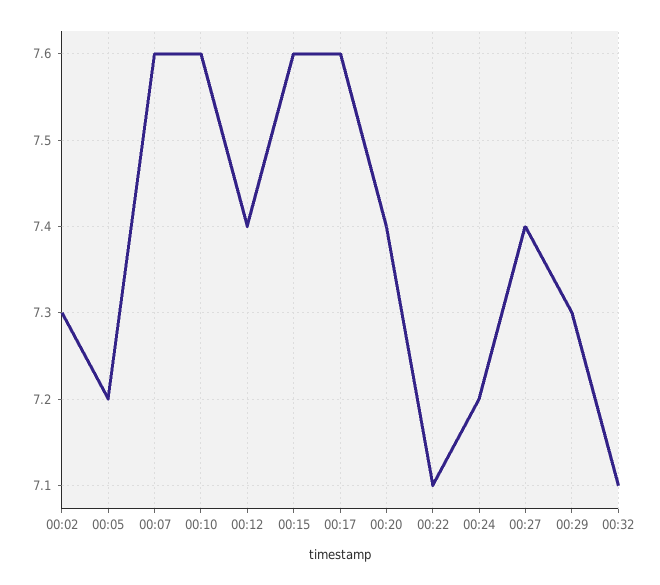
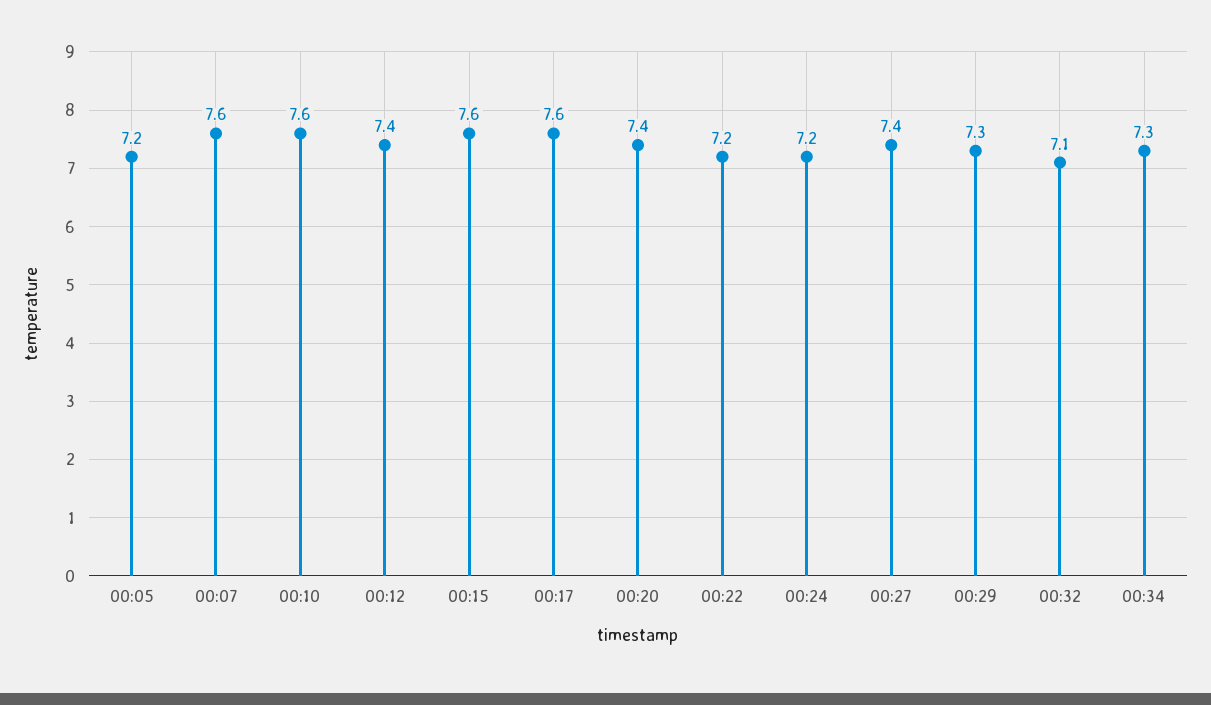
00:02: 7.3 -> none
00:22: 7.1 -> 7.2
00:34: none -> 7.3

